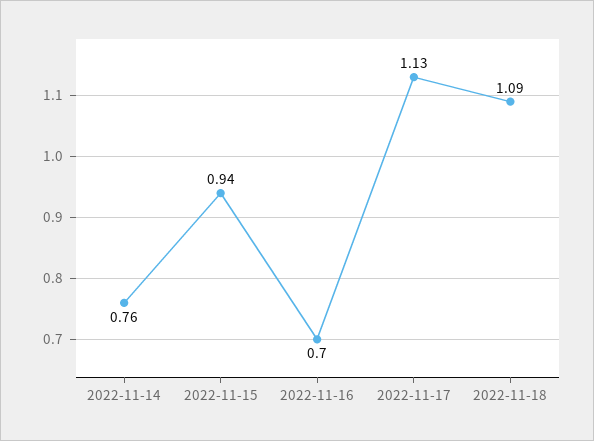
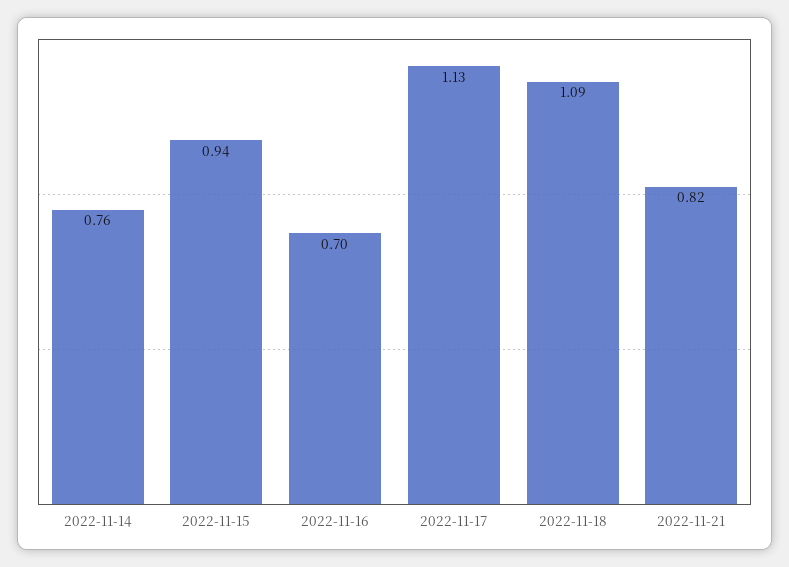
2022-11-21: none -> 0.82

